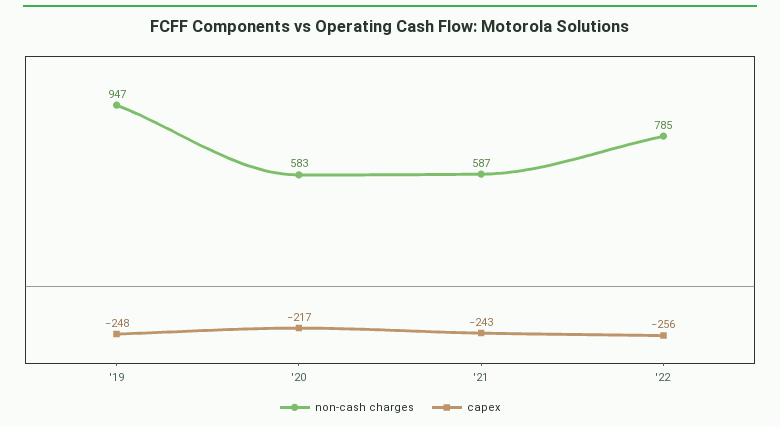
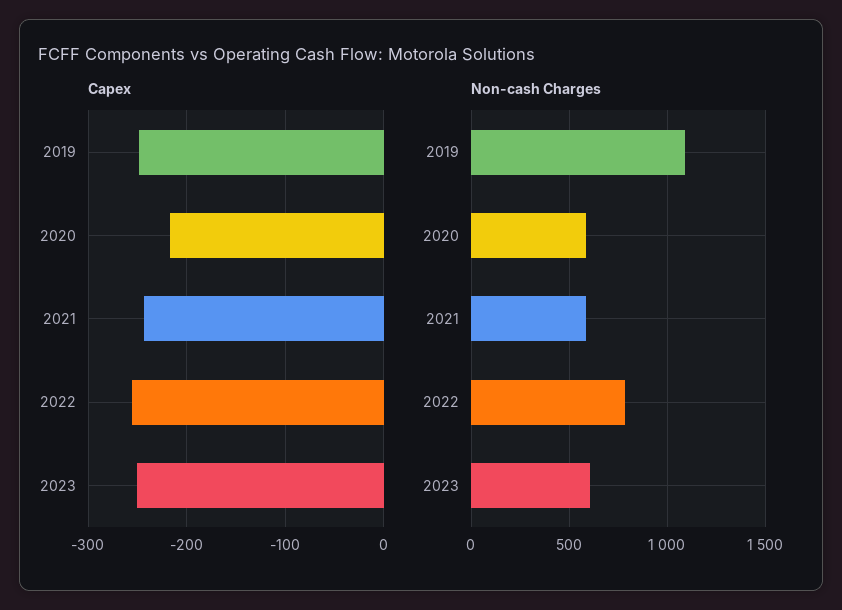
non-cash charges, '19: 947 -> 1100
capex, 2023: none -> -250
non-cash charges, 2023: none -> 600

